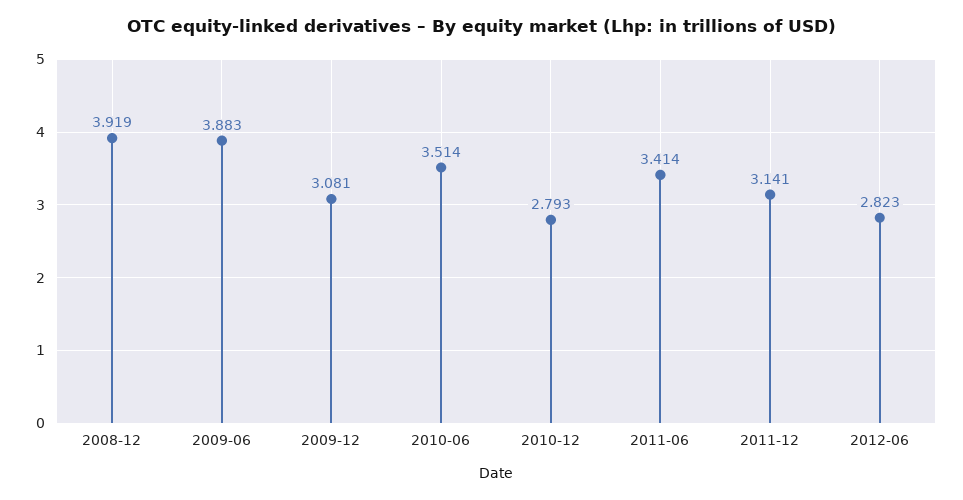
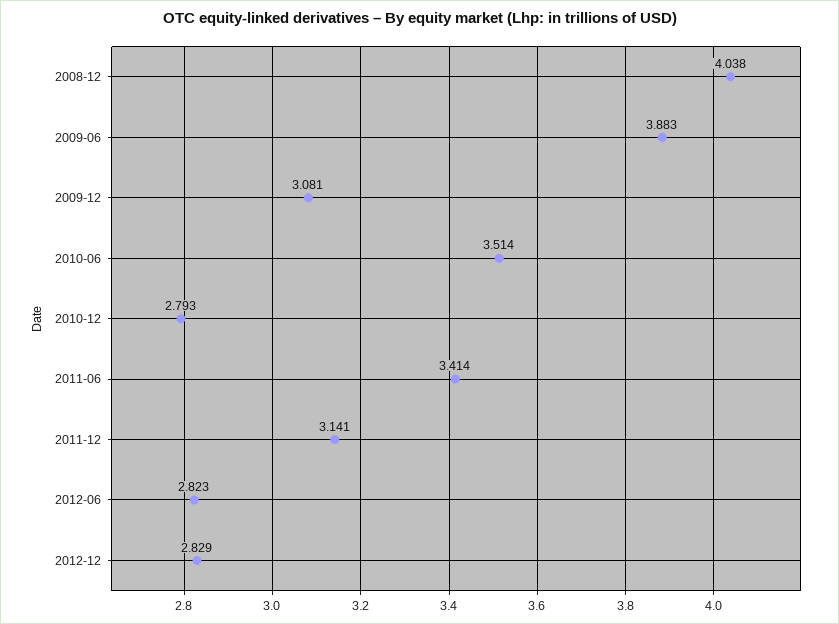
2008-12: 3.919 -> 4.038
2012-12: none -> 2.829

